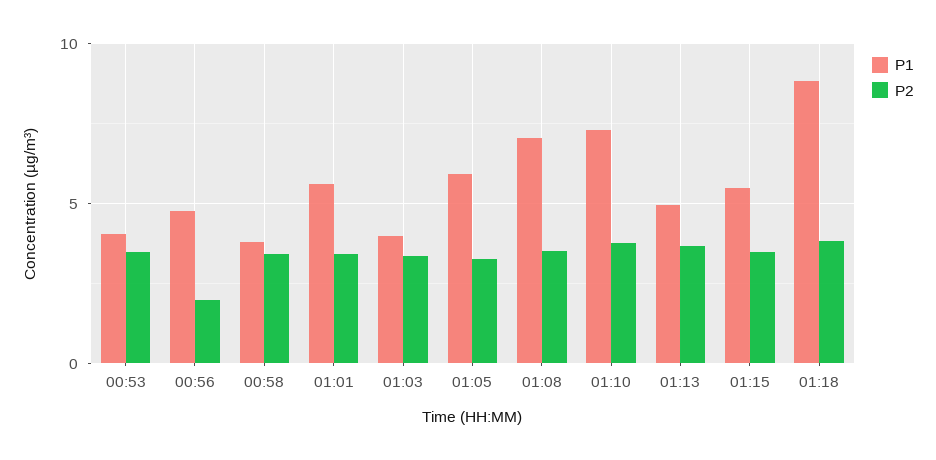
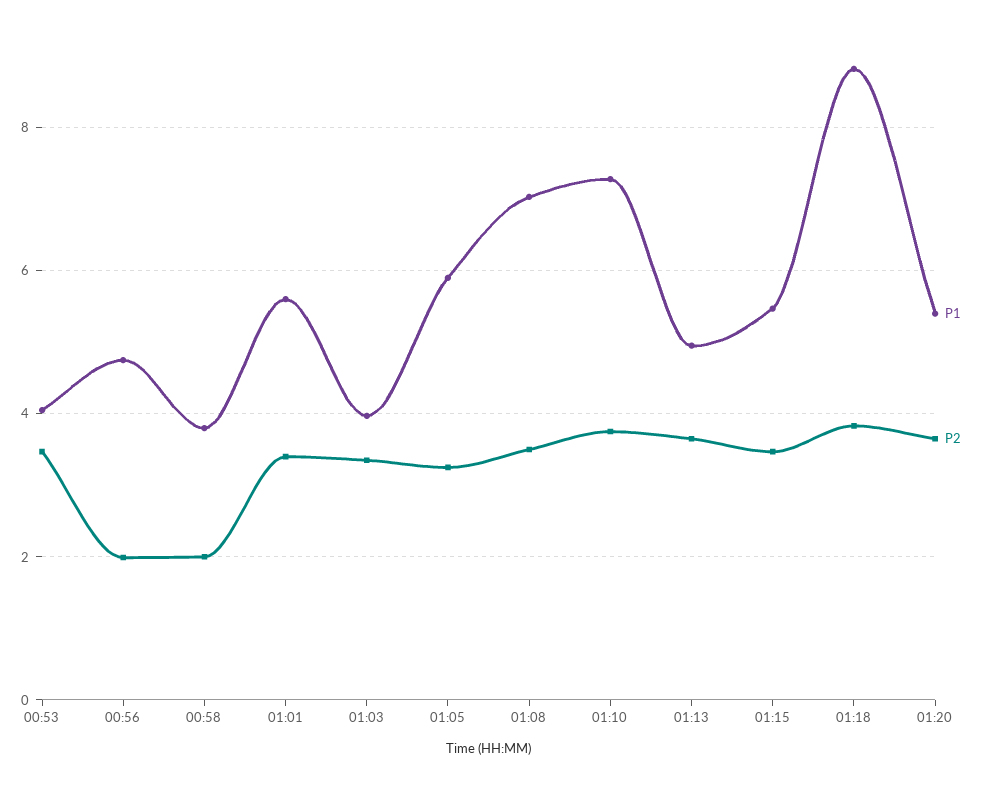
P2, 00:58: 3.5 -> 2
P1, 01:20: none -> 5.4
P2, 01:20: none -> 3.6

